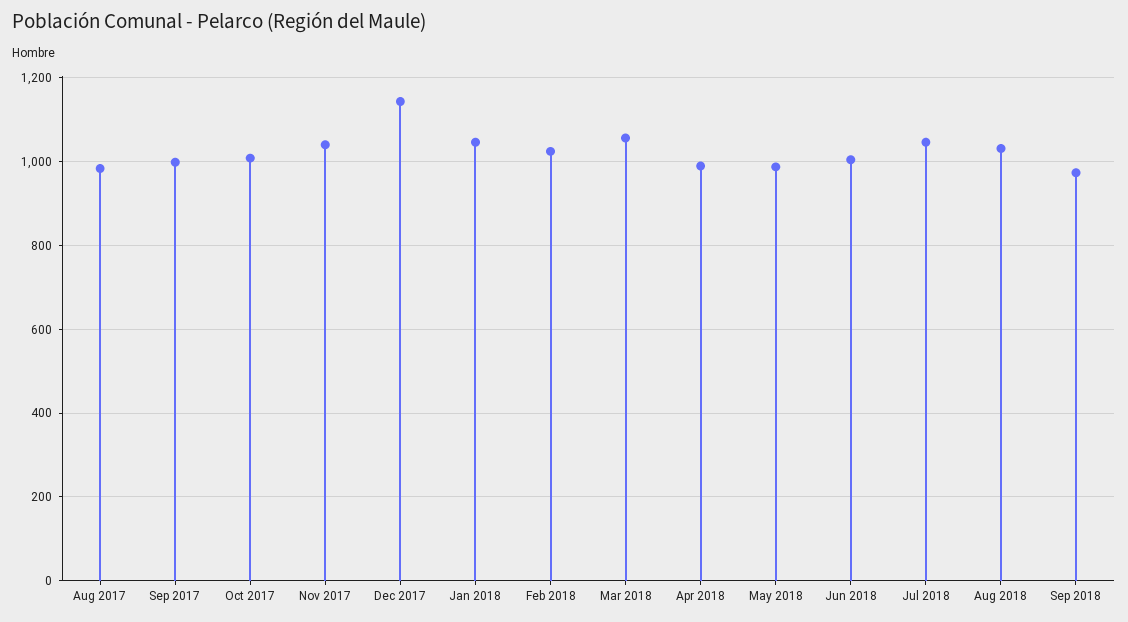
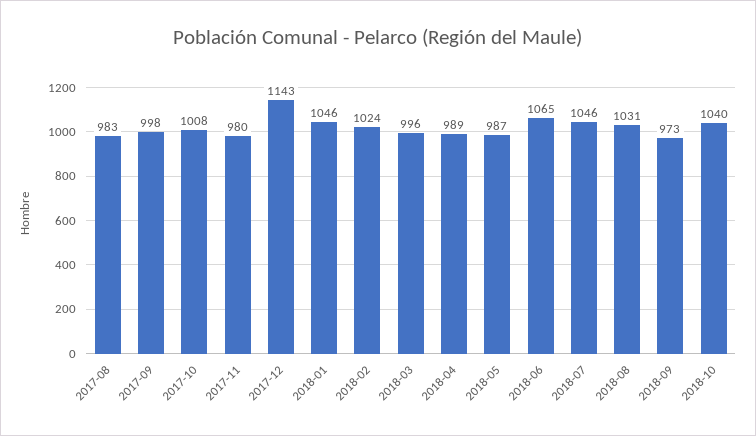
Nov 2017: 1040 -> 980
Mar 2018: 1060 -> 996
Jun 2018: 1000 -> 1065
2018-10: none -> 1040

